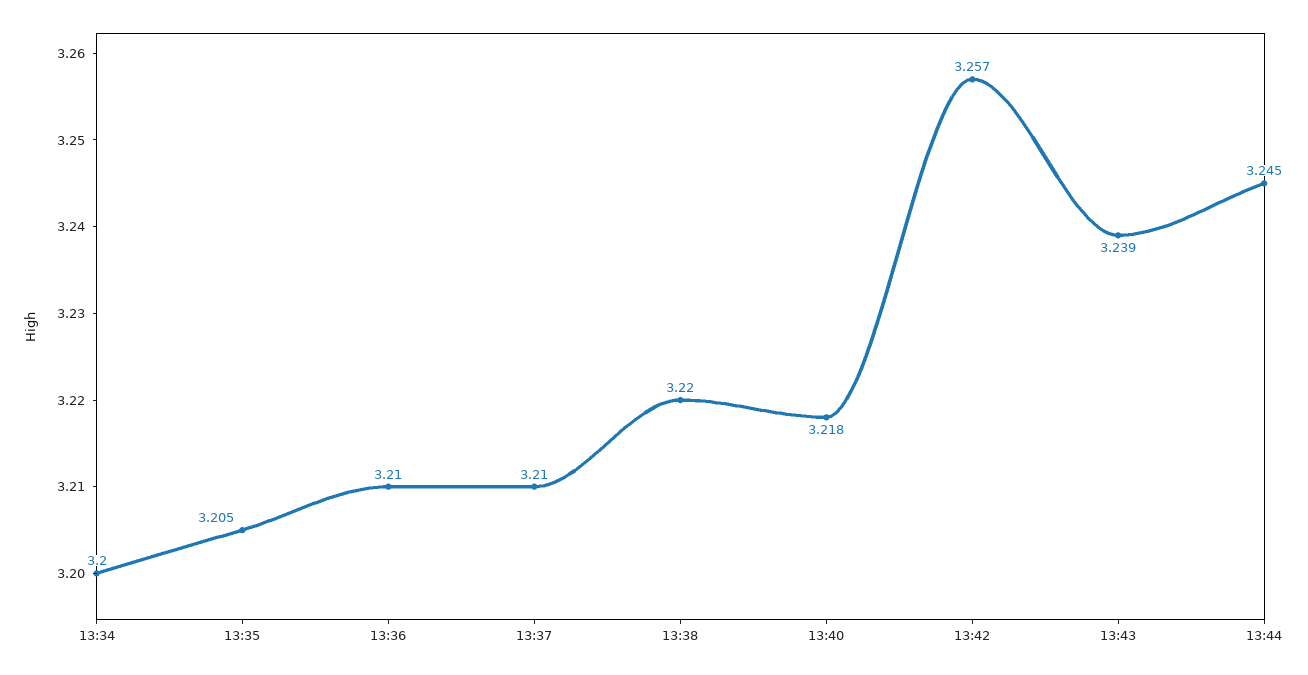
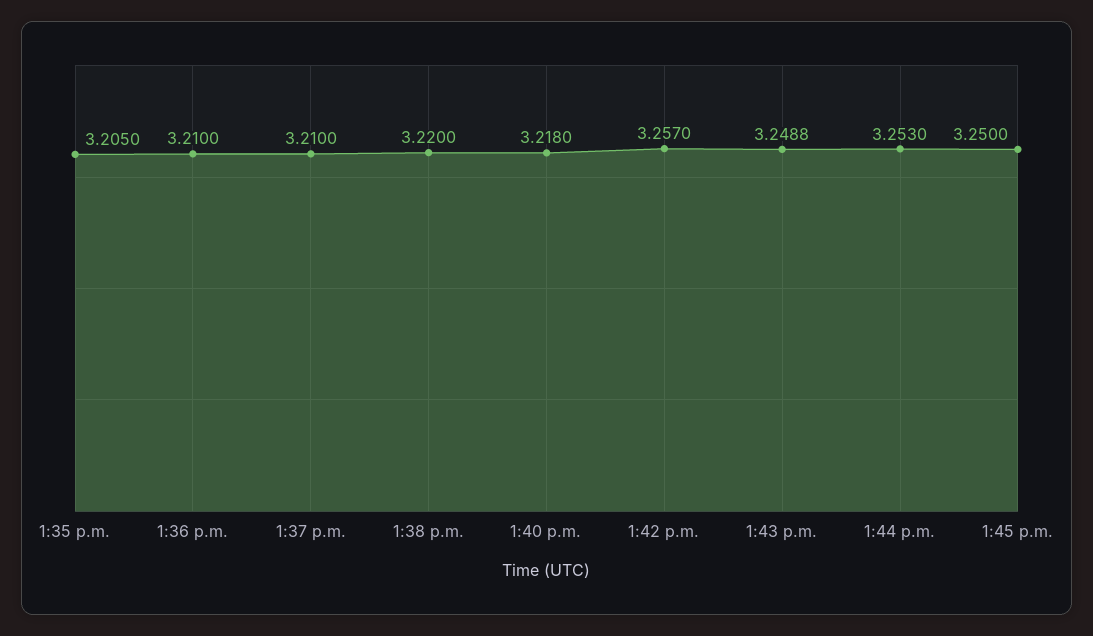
13:34: 3.2 -> none
13:43: 3.239 -> 3.2488
13:44: 3.245 -> 3.253
1:45 p.m.: none -> 3.25

